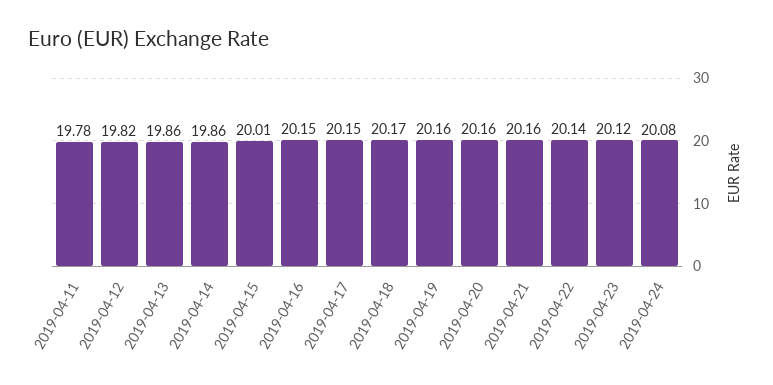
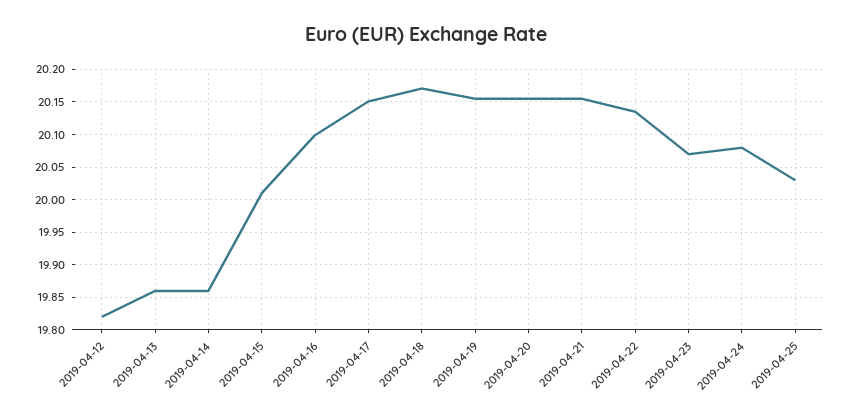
2019-04-11: 19.78 -> none
2019-04-16: 20.15 -> 20.1
2019-04-23: 20.12 -> 20.07
2019-04-25: none -> 20.03

